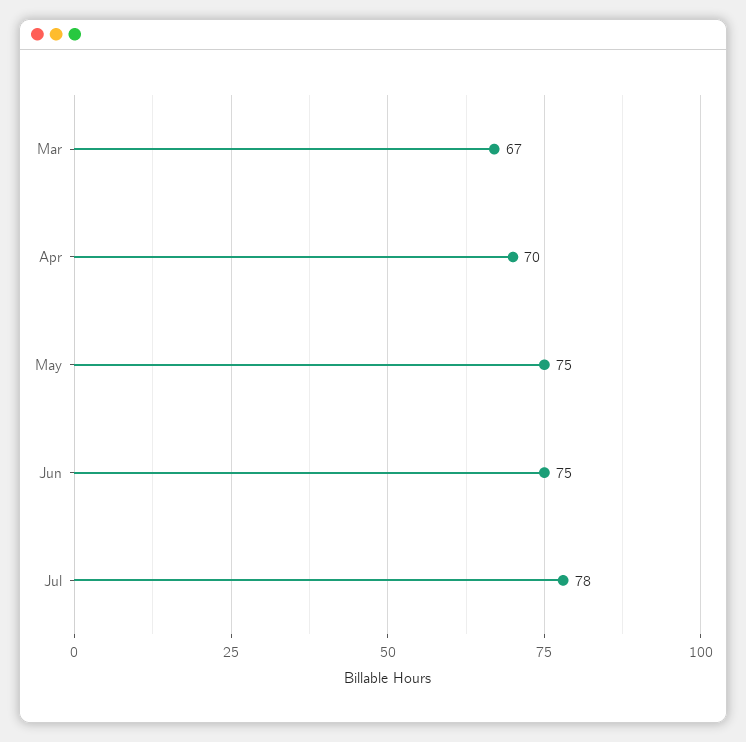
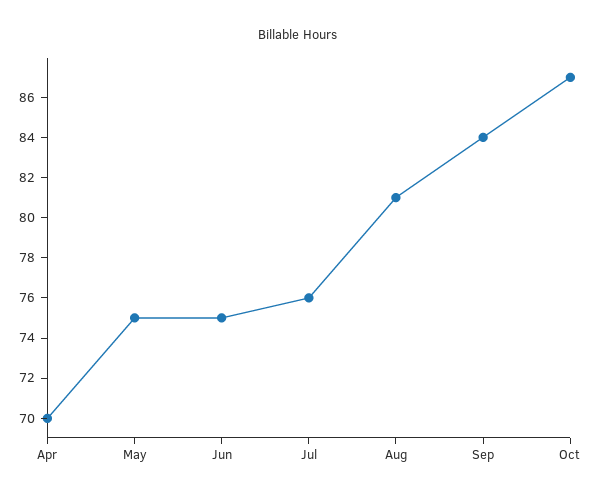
Mar: 67 -> none
Jul: 78 -> 76
Aug: none -> 81
Sep: none -> 84
Oct: none -> 87

